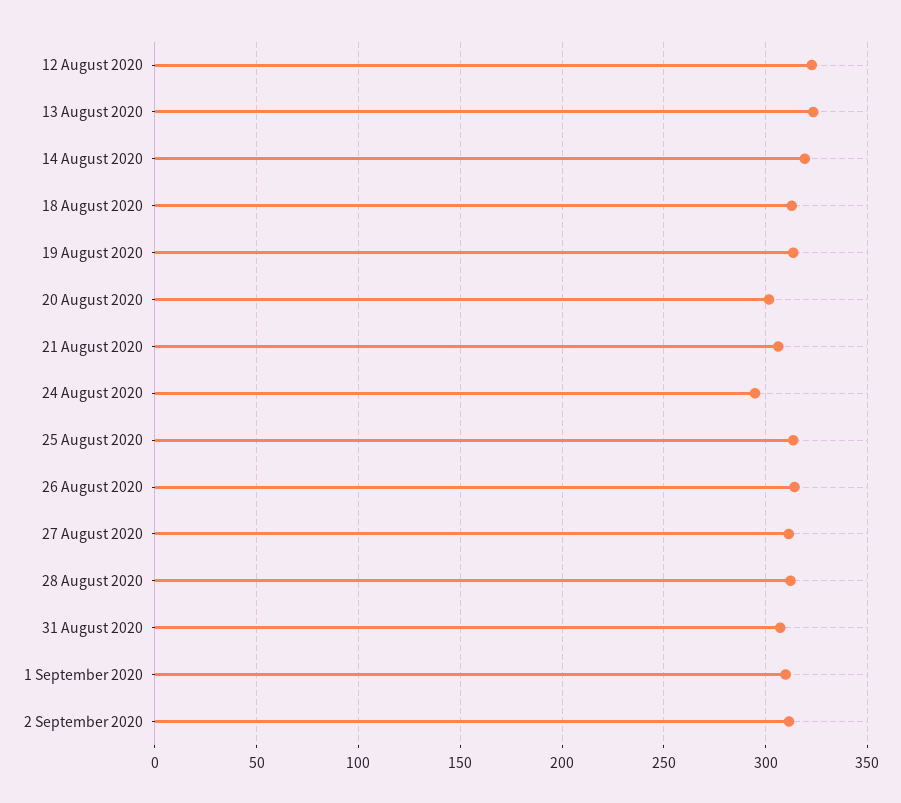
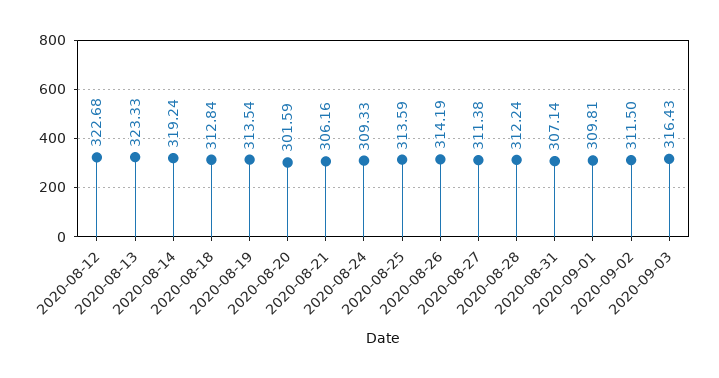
24 August 2020: 295 -> 309.33
2020-09-03: none -> 316.43

